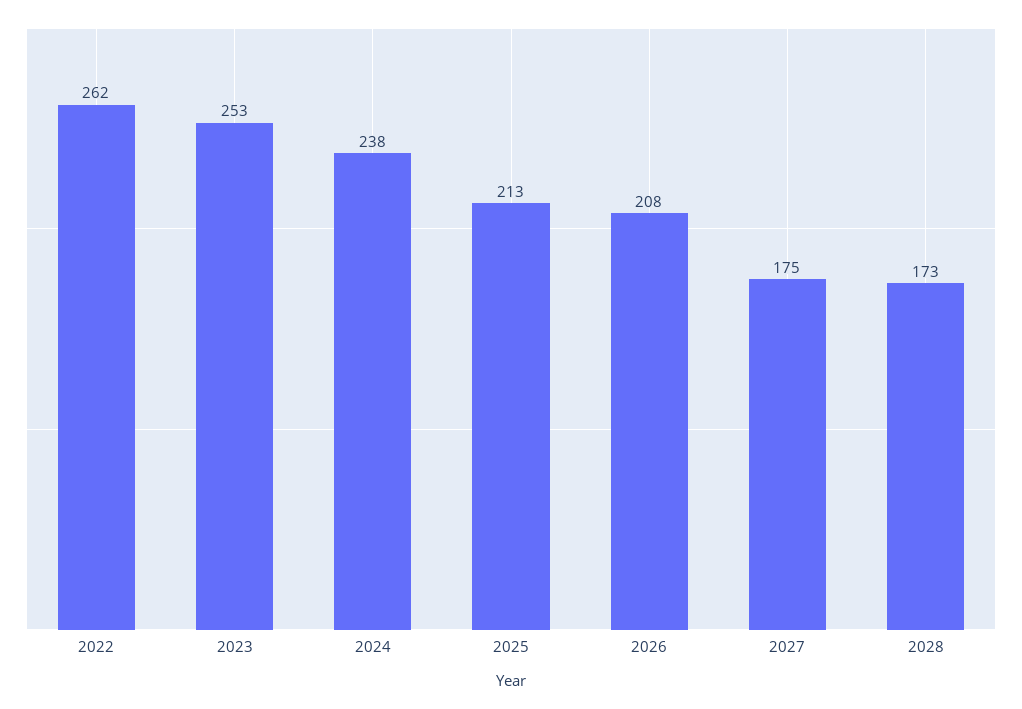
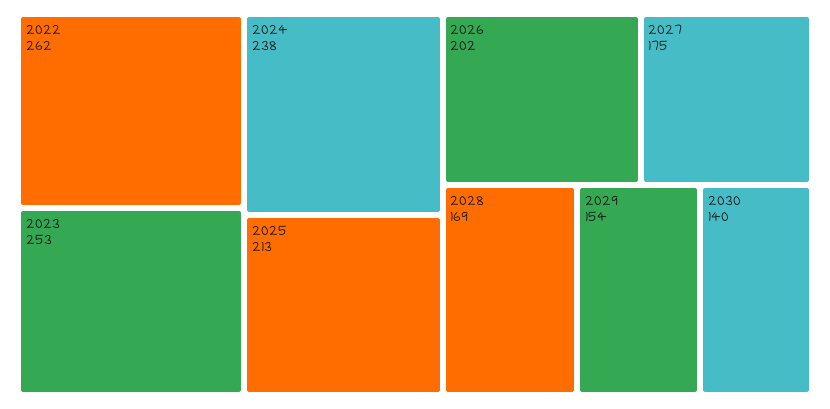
2026: 208 -> 202
2028: 173 -> 169
2029: none -> 154
2030: none -> 140

